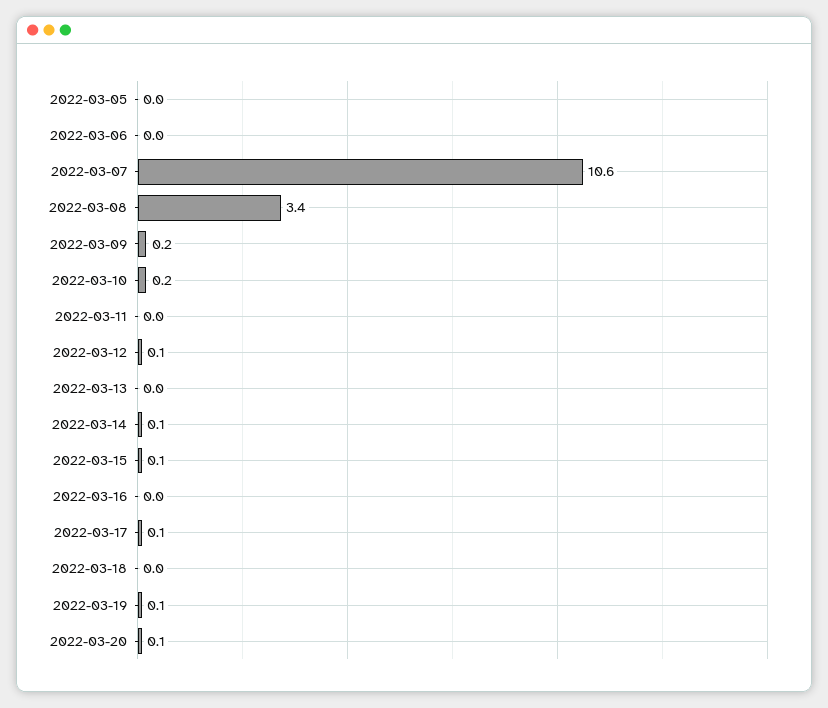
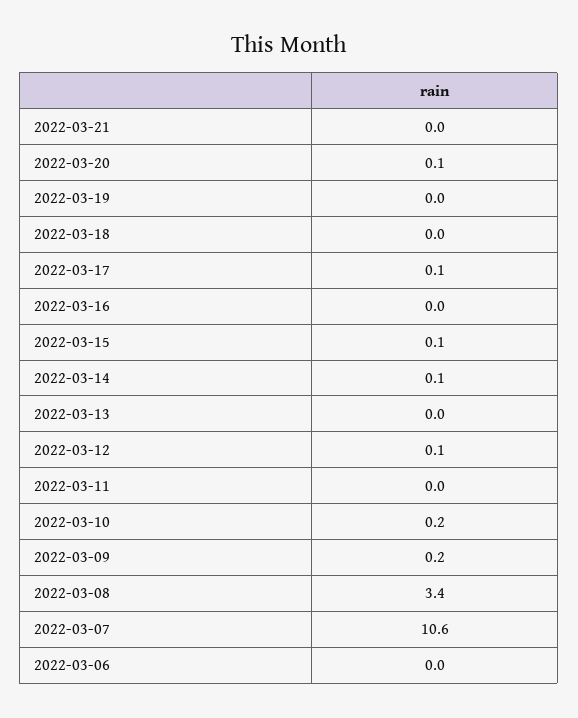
2022-03-05: 0 -> none
2022-03-19: 0.1 -> 0
2022-03-21: none -> 0

